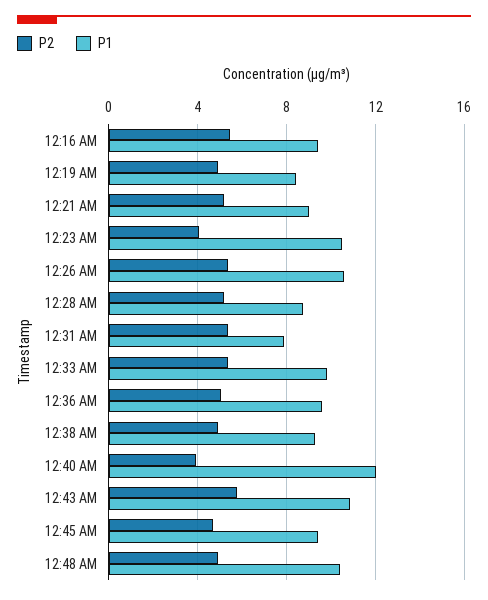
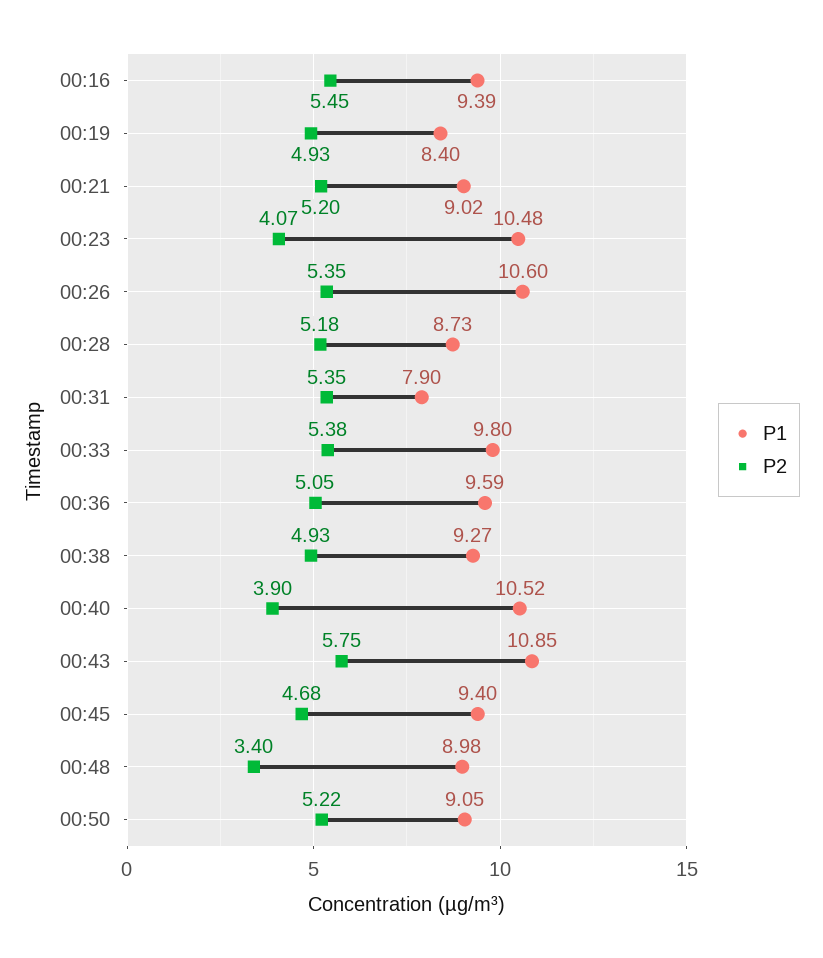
P1, 12:40 AM: 12 -> 10.52
P2, 12:48 AM: 5 -> 3.4
P1, 12:48 AM: 10.5 -> 8.98
P1, 00:50: none -> 9.05
P2, 00:50: none -> 5.22

